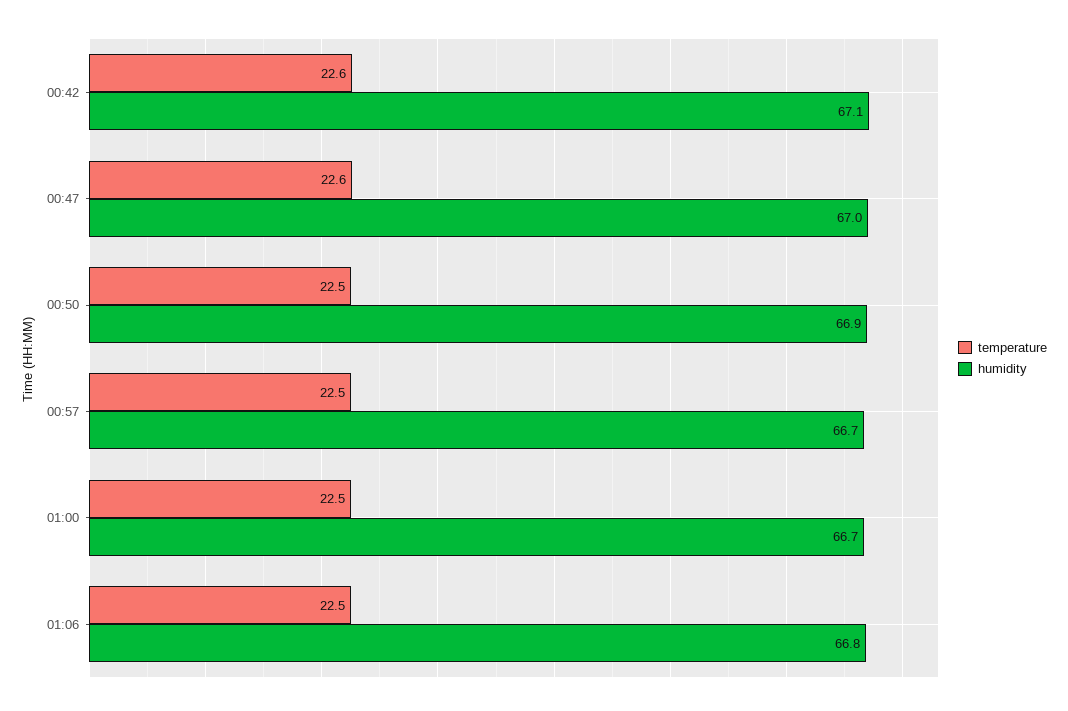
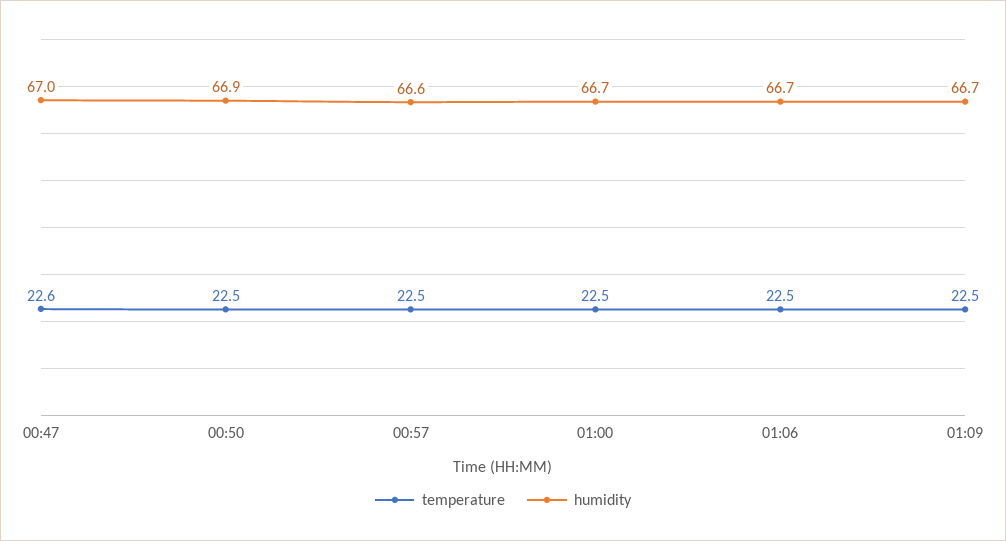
temperature, 00:42: 22.6 -> none
humidity, 00:42: 67.1 -> none
humidity, 00:57: 66.7 -> 66.6
humidity, 01:06: 66.8 -> 66.7
temperature, 01:09: none -> 22.5
humidity, 01:09: none -> 66.7

